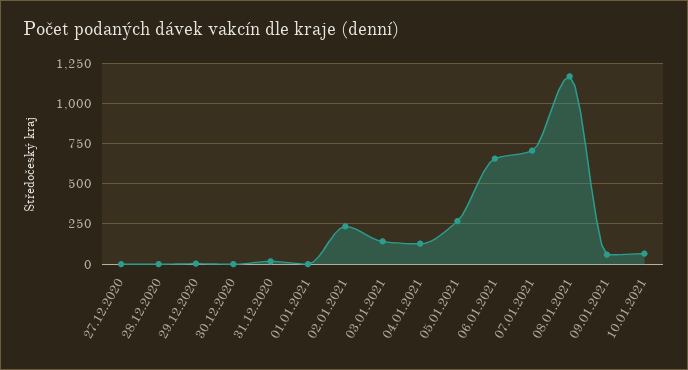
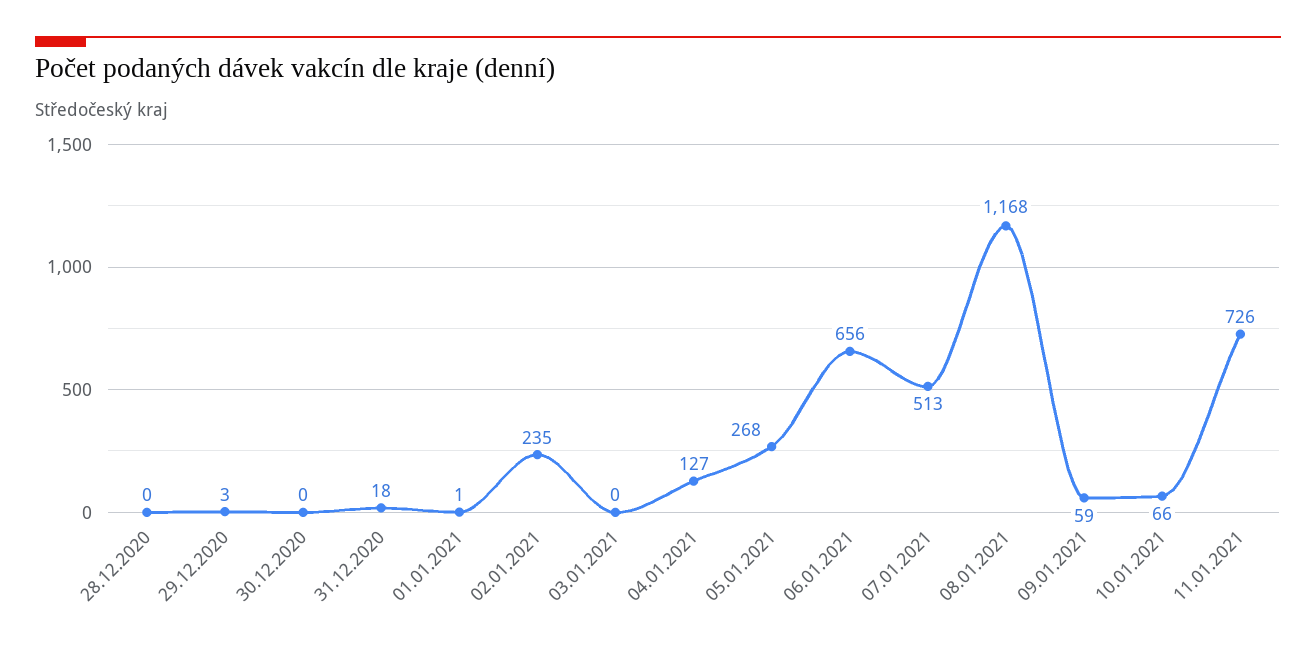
27.12.2020: 0 -> none
03.01.2021: 150 -> 0
07.01.2021: 700 -> 513
11.01.2021: none -> 726

